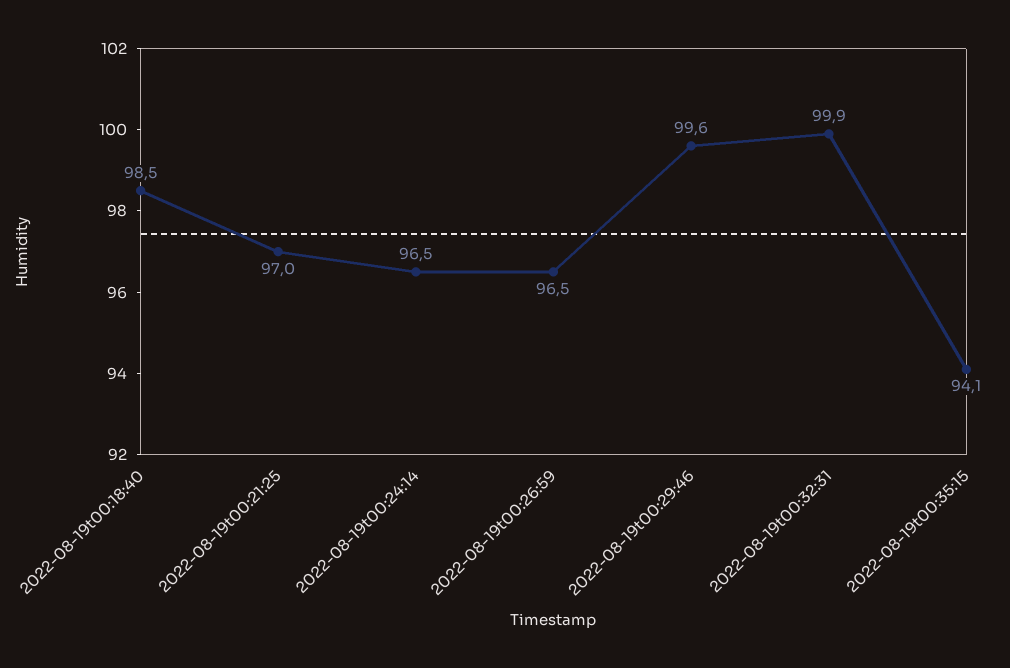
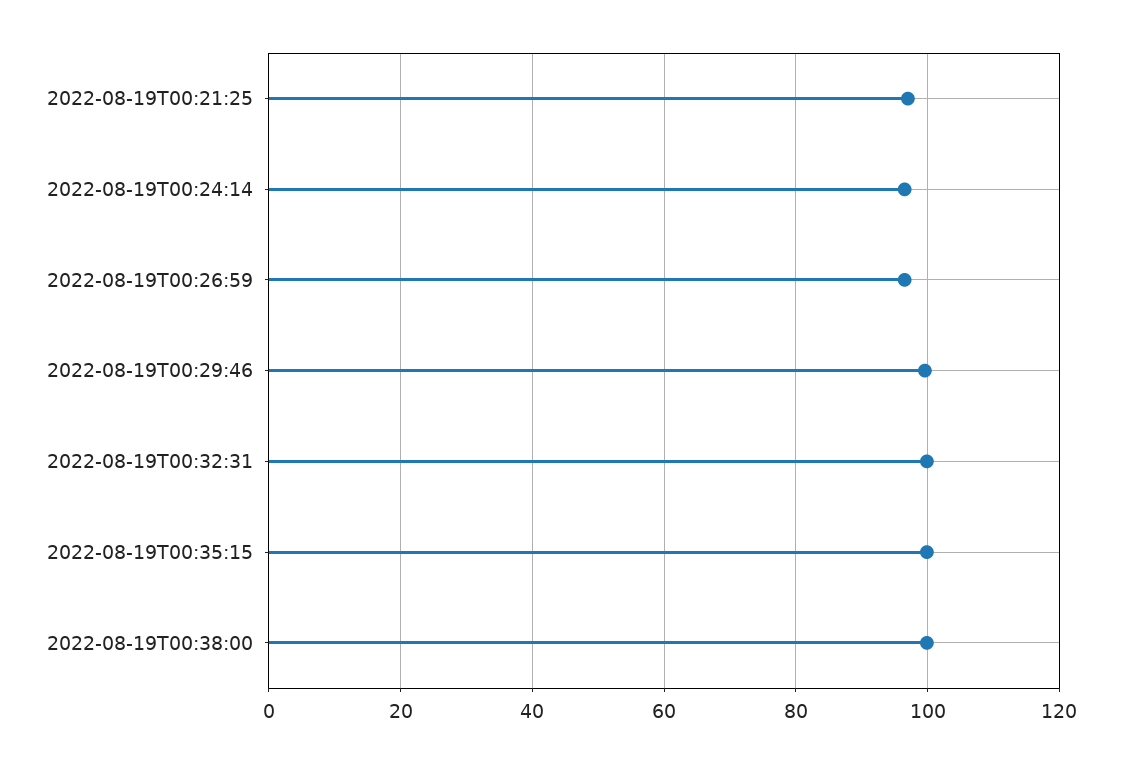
2022-08-19t00:18:40: 98.5 -> none
2022-08-19t00:35:15: 94.1 -> 100
2022-08-19T00:38:00: none -> 100

